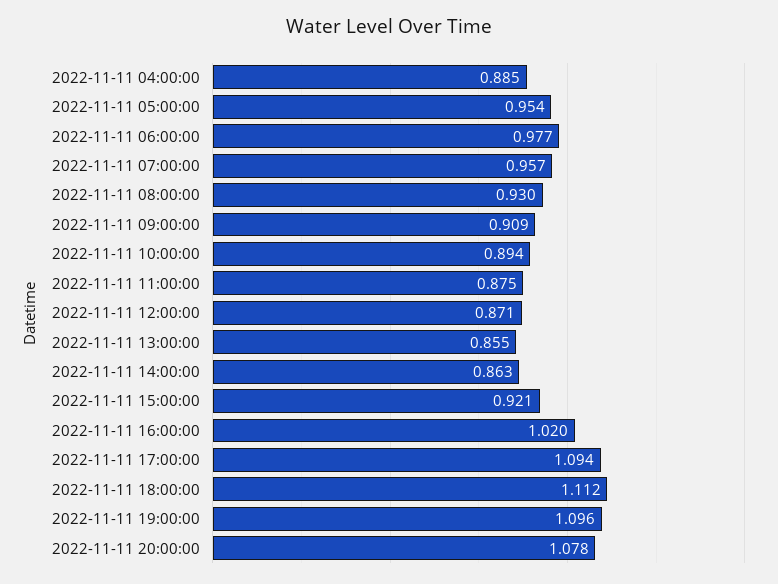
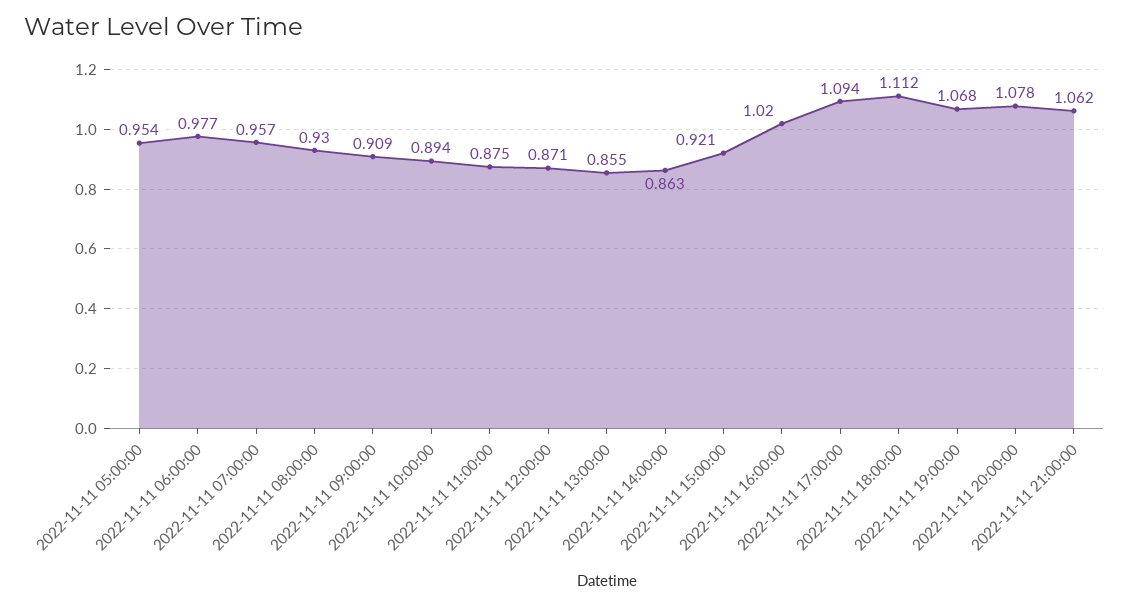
2022-11-11 04:00:00: 0.885 -> none
2022-11-11 19:00:00: 1.096 -> 1.068
2022-11-11 21:00:00: none -> 1.062

